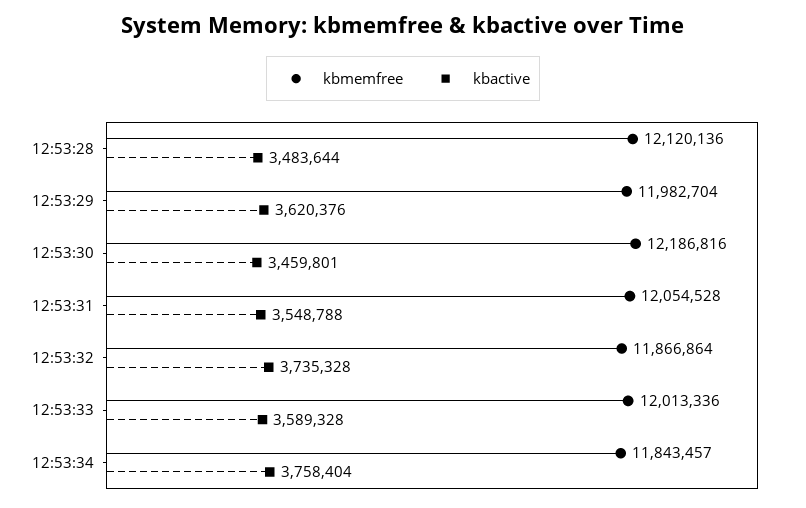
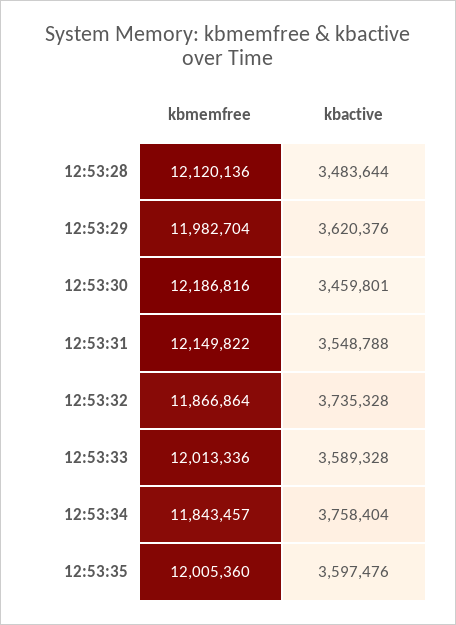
kbmemfree, 12:53:31: 12054528 -> 12149822
kbmemfree, 12:53:35: none -> 12005360
kbactive, 12:53:35: none -> 3597476

